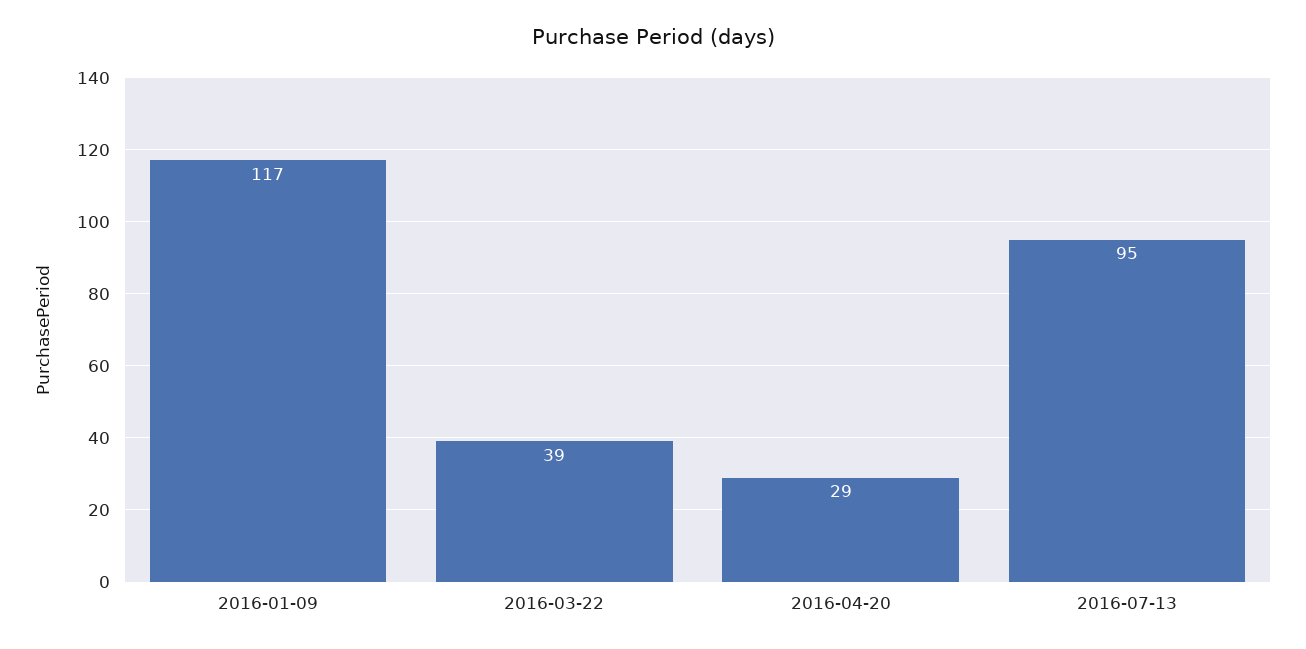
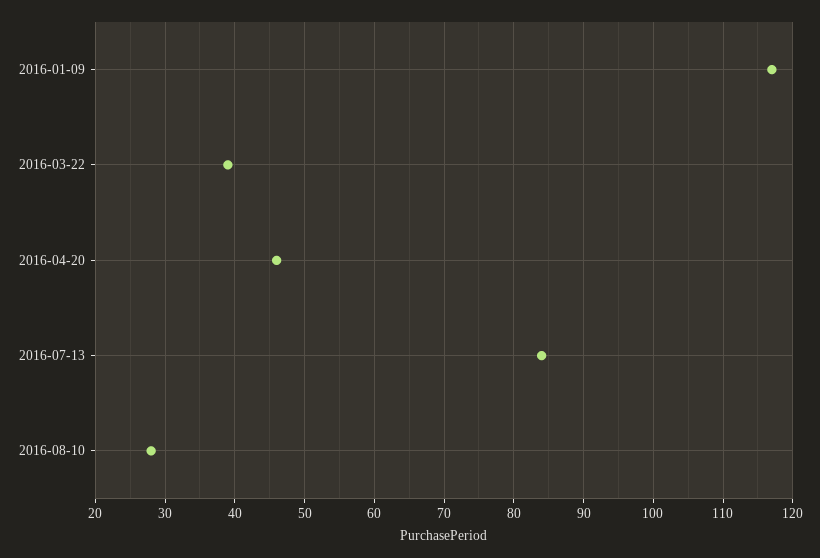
2016-04-20: 29 -> 46
2016-07-13: 95 -> 84
2016-08-10: none -> 28

